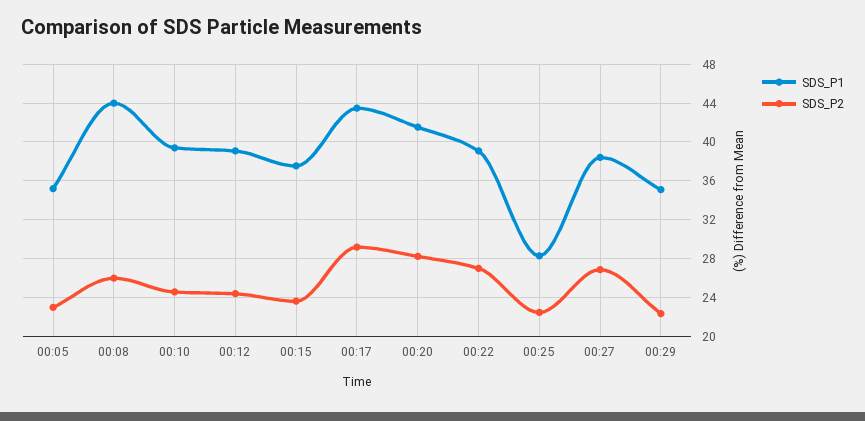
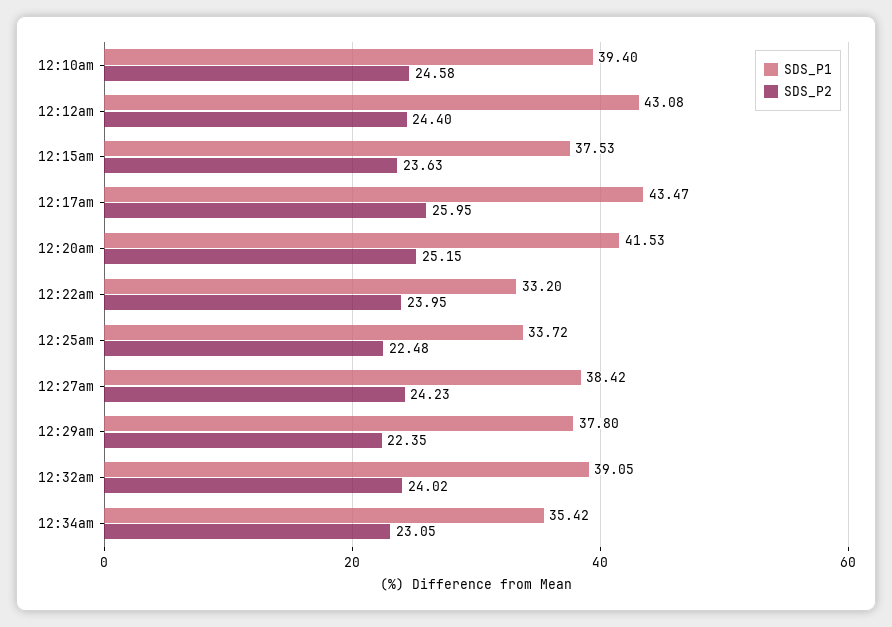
SDS_P1, 00:05: 35 -> none
SDS_P2, 00:05: 23 -> none
SDS_P1, 00:08: 44 -> none
SDS_P2, 00:08: 26 -> none
SDS_P1, 00:12: 39 -> 43.08
SDS_P2, 00:17: 29 -> 25.95
SDS_P2, 00:20: 28 -> 25.15
SDS_P1, 00:22: 39 -> 33.2
SDS_P2, 00:22: 27 -> 23.95
SDS_P1, 00:25: 28 -> 33.72
SDS_P2, 00:27: 27 -> 24.23
SDS_P1, 00:29: 35 -> 37.8
SDS_P1, 12:32am: none -> 39.05
SDS_P2, 12:32am: none -> 24.02
SDS_P1, 12:34am: none -> 35.42
SDS_P2, 12:34am: none -> 23.05

